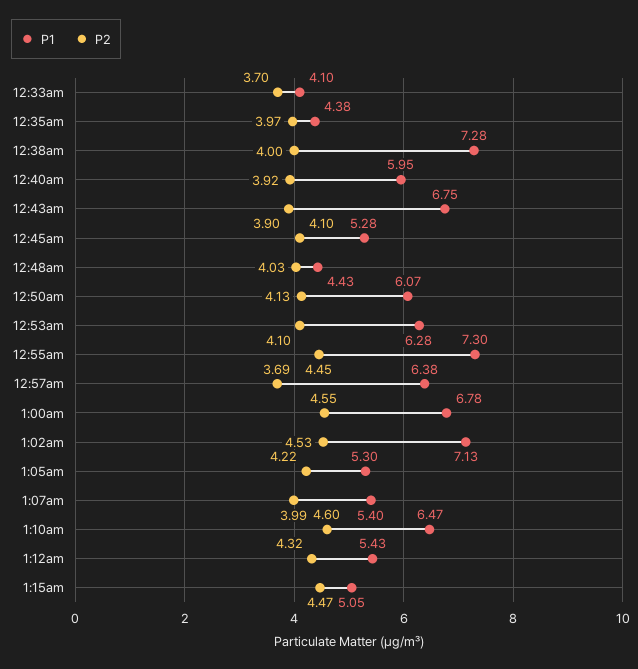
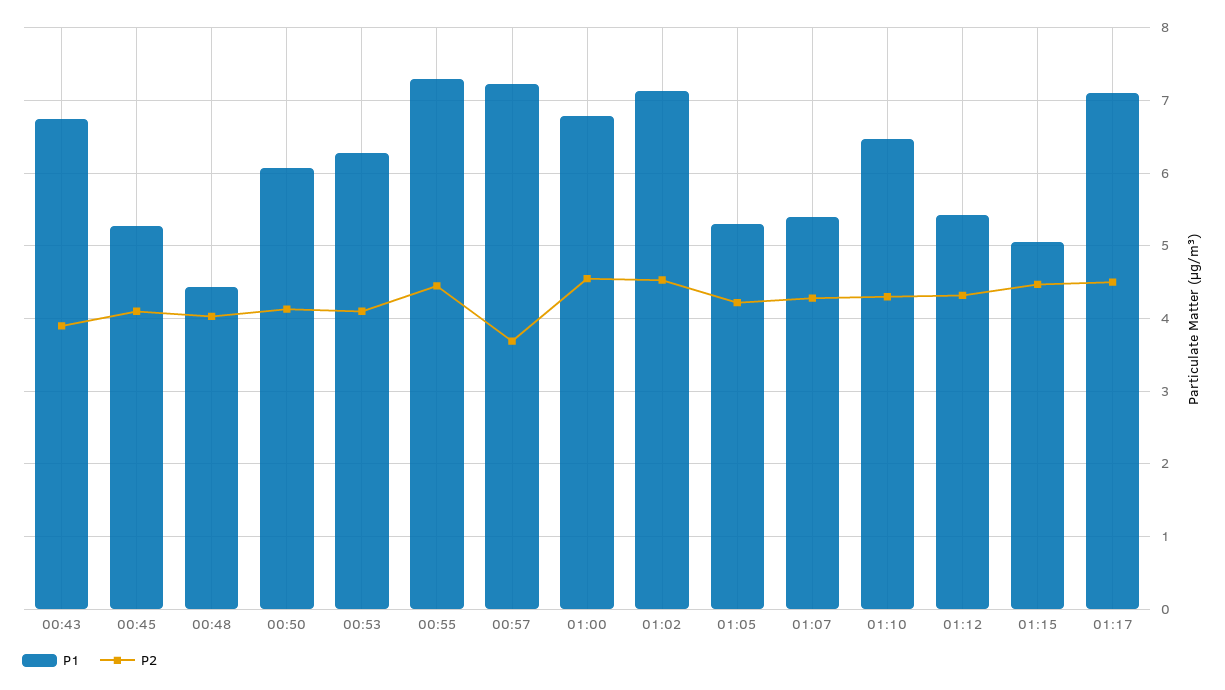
P1, 12:33am: 4.1 -> none
P2, 12:33am: 3.7 -> none
P1, 12:35am: 4.38 -> none
P2, 12:35am: 3.97 -> none
P1, 12:38am: 7.28 -> none
P2, 12:38am: 4 -> none
P1, 12:40am: 5.95 -> none
P2, 12:40am: 3.92 -> none
P1, 12:57am: 6.38 -> 7.2
P2, 1:07am: 3.99 -> 4.3
P2, 1:10am: 4.6 -> 4.3
P1, 01:17: none -> 7.1
P2, 01:17: none -> 4.5

